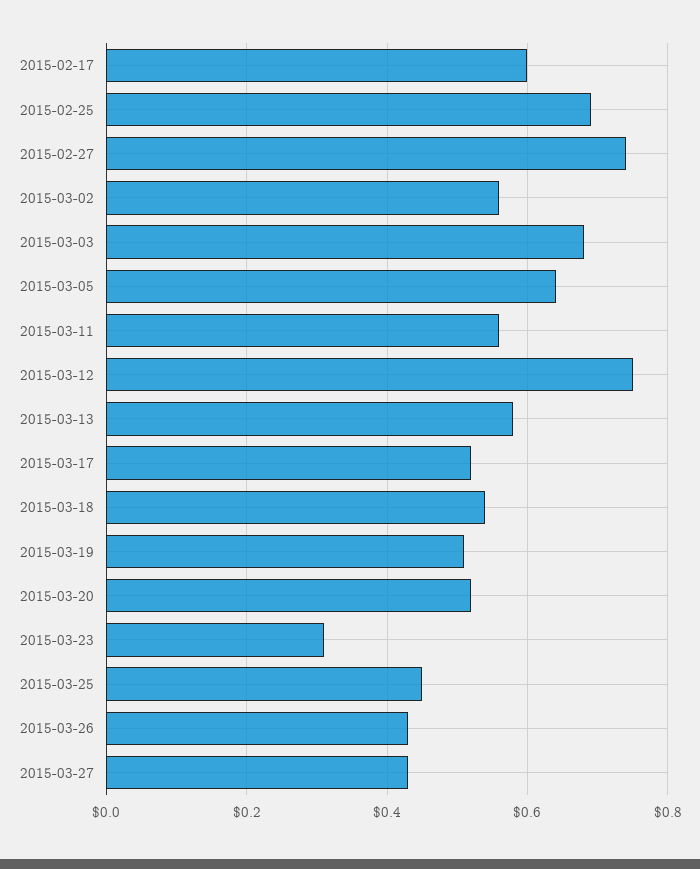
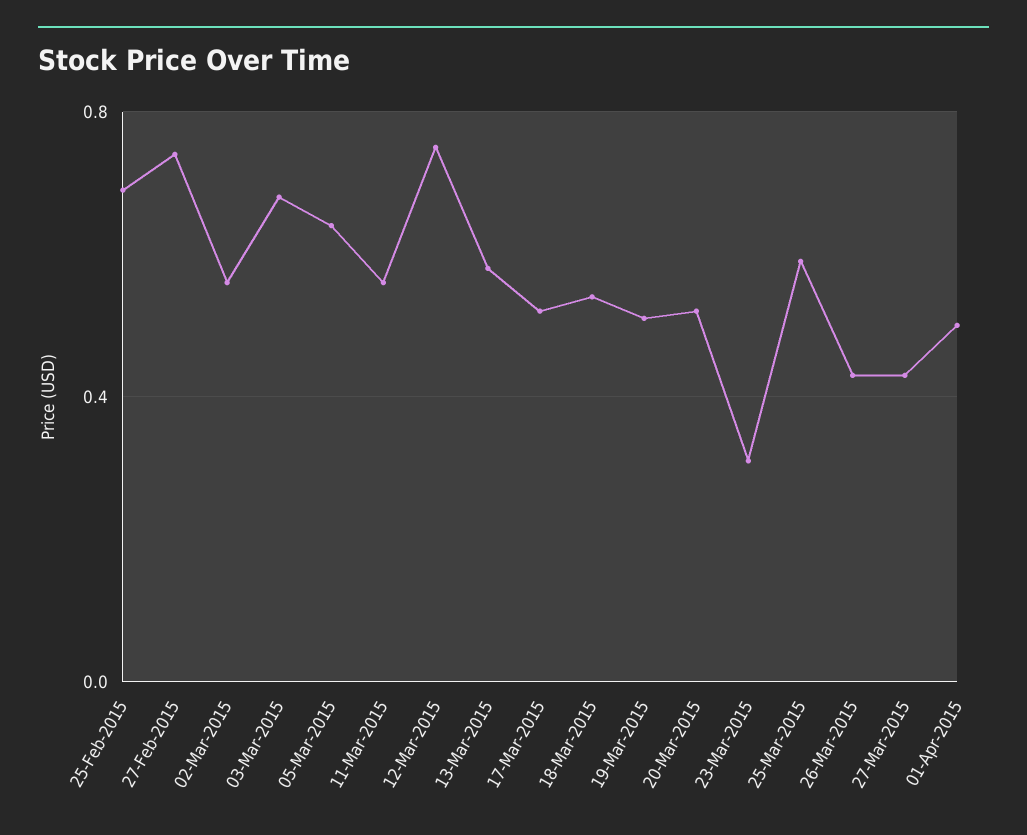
2015-02-17: 0.6 -> none
2015-03-25: 0.45 -> 0.6
01-Apr-2015: none -> 0.5

